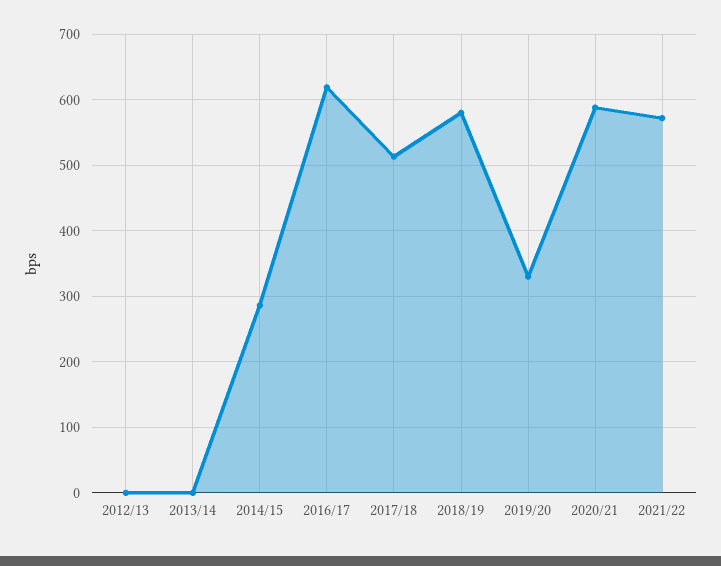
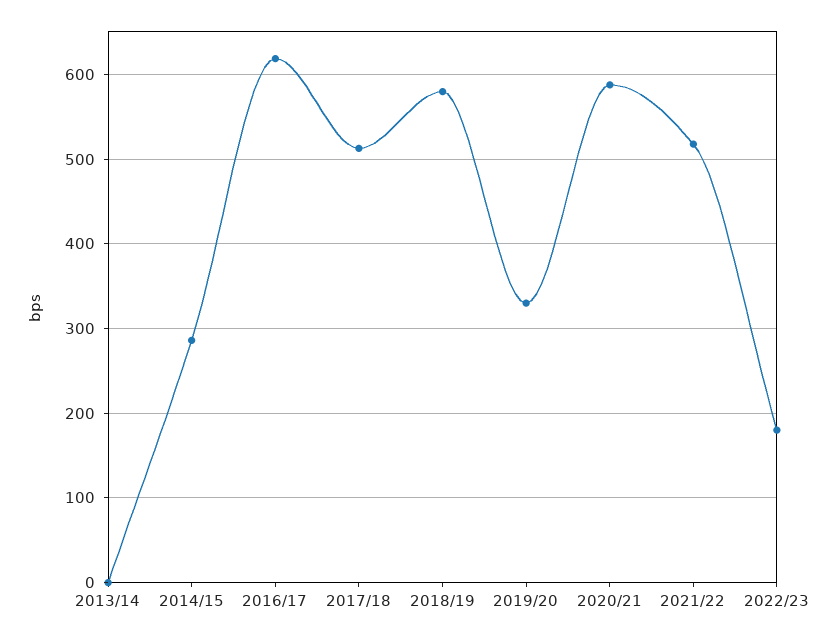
2012/13: 0 -> none
2021/22: 570 -> 520
2022/23: none -> 180

